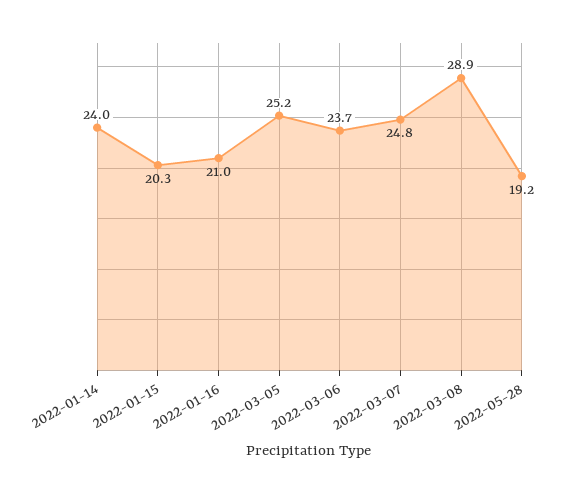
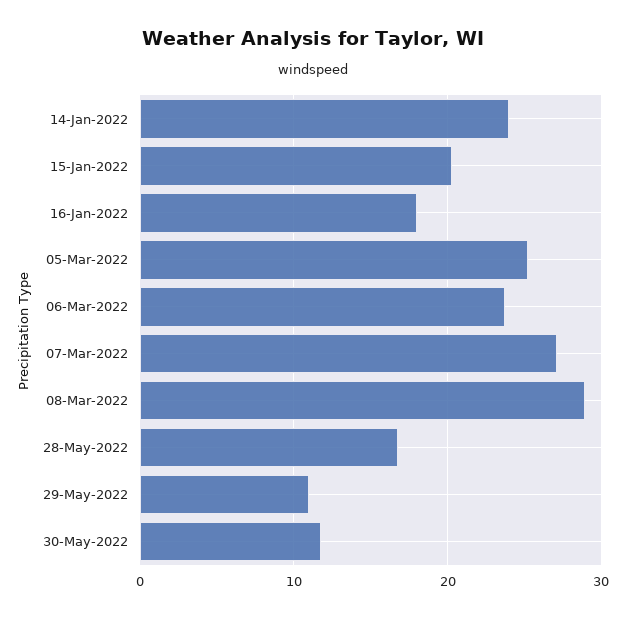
2022-01-16: 21 -> 18
2022-03-07: 24.8 -> 27
2022-05-28: 19.2 -> 17
29-May-2022: none -> 11
30-May-2022: none -> 12

